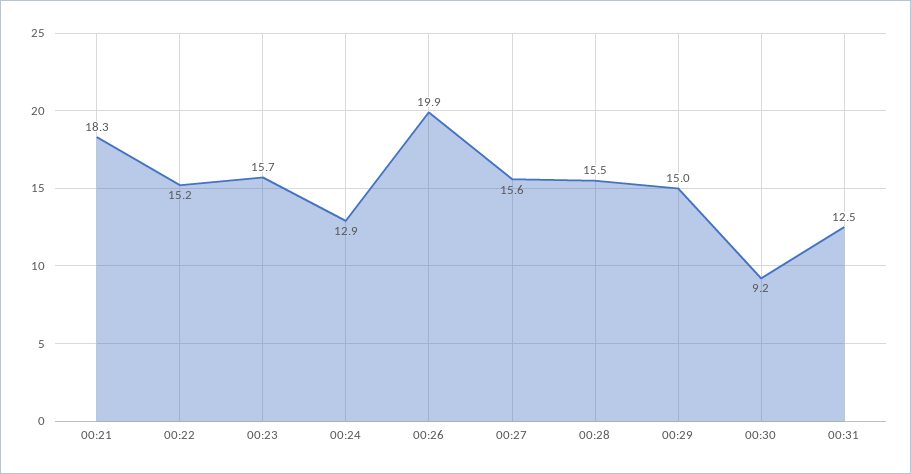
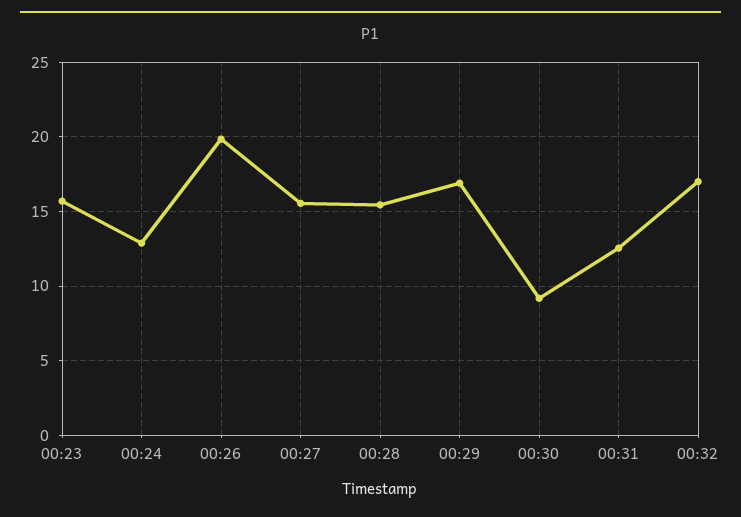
00:21: 18.3 -> none
00:22: 15.2 -> none
00:29: 15 -> 17
00:32: none -> 17

